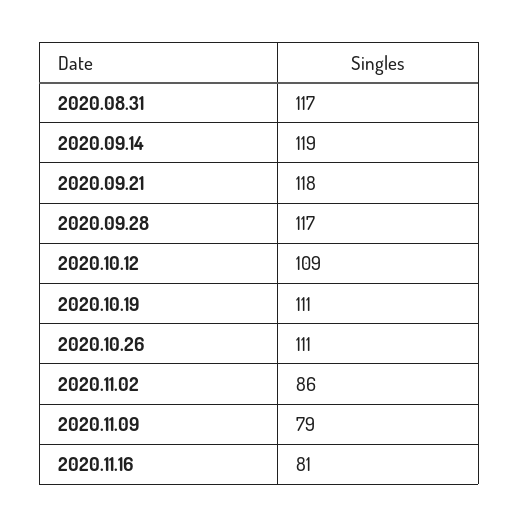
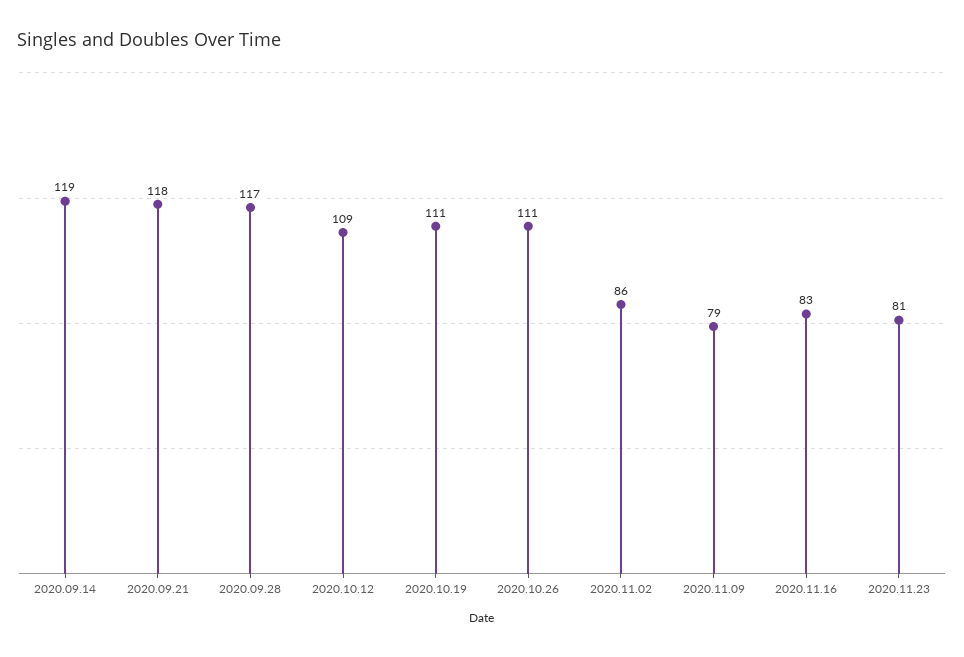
2020.08.31: 117 -> none
2020.11.16: 81 -> 83
2020.11.23: none -> 81

